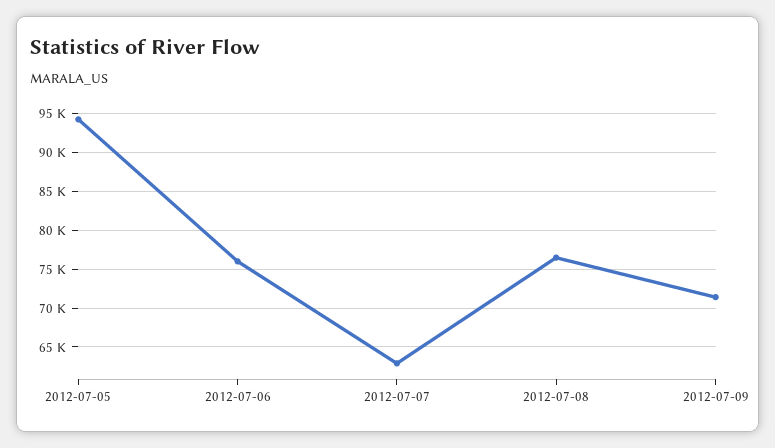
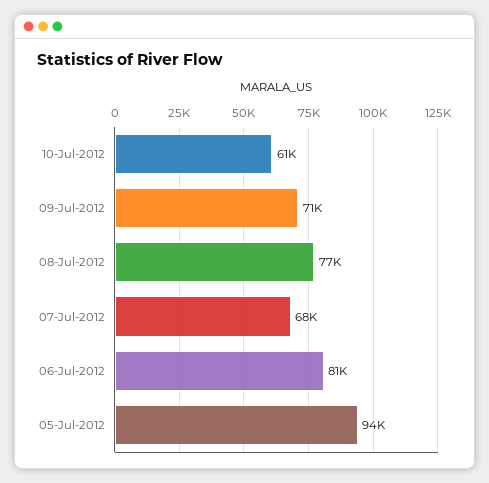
2012-07-06: 76000 -> 81000
2012-07-07: 63000 -> 68000
10-Jul-2012: none -> 61000

